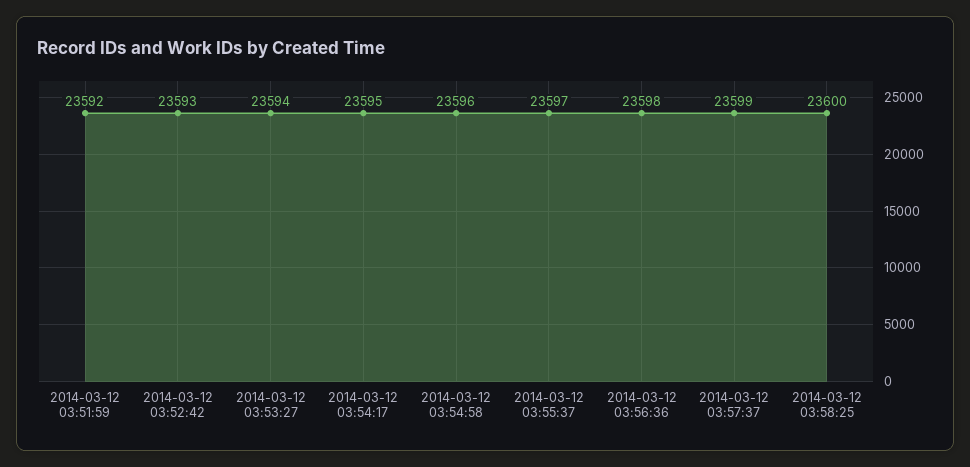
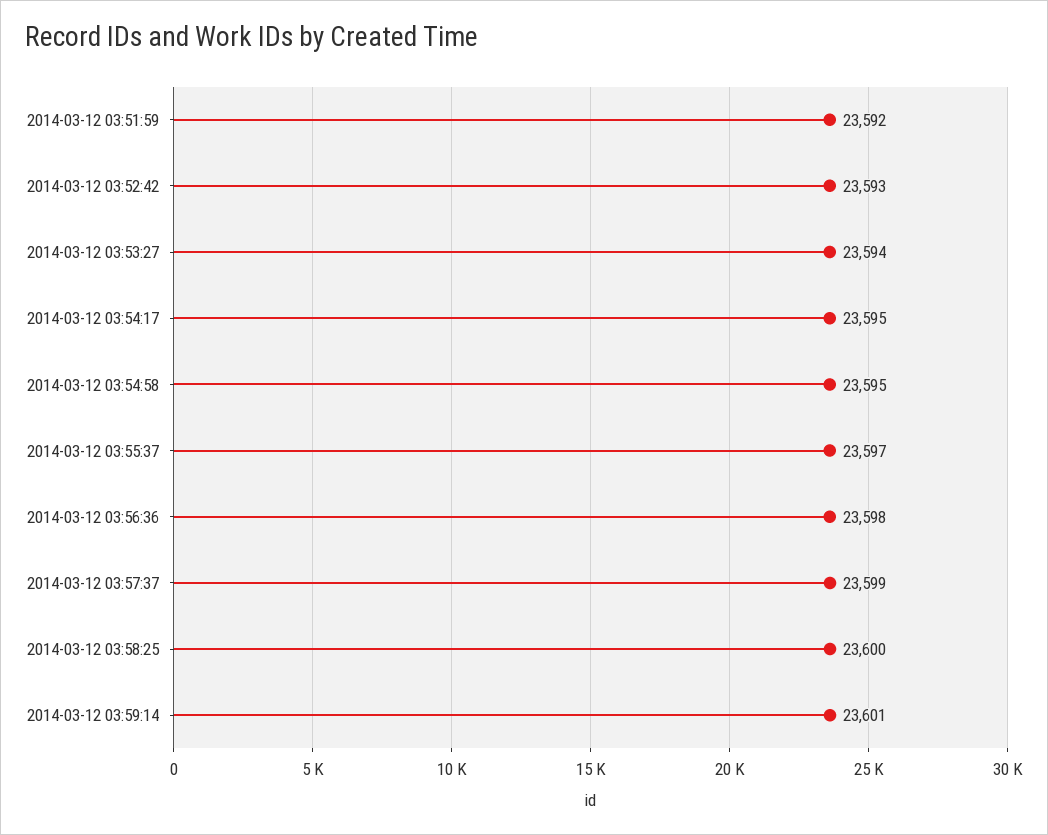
2014-03-12 03:54:58: 23596 -> 23595
2014-03-12 03:59:14: none -> 23601

